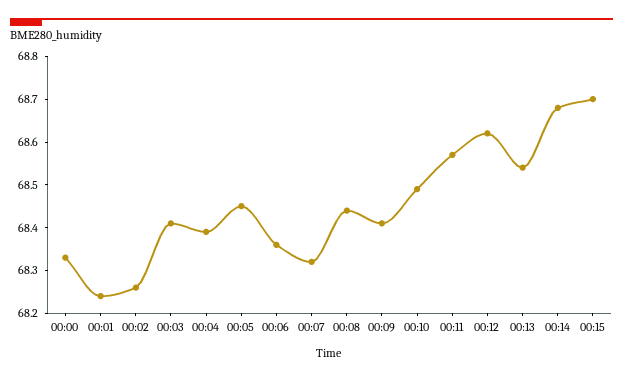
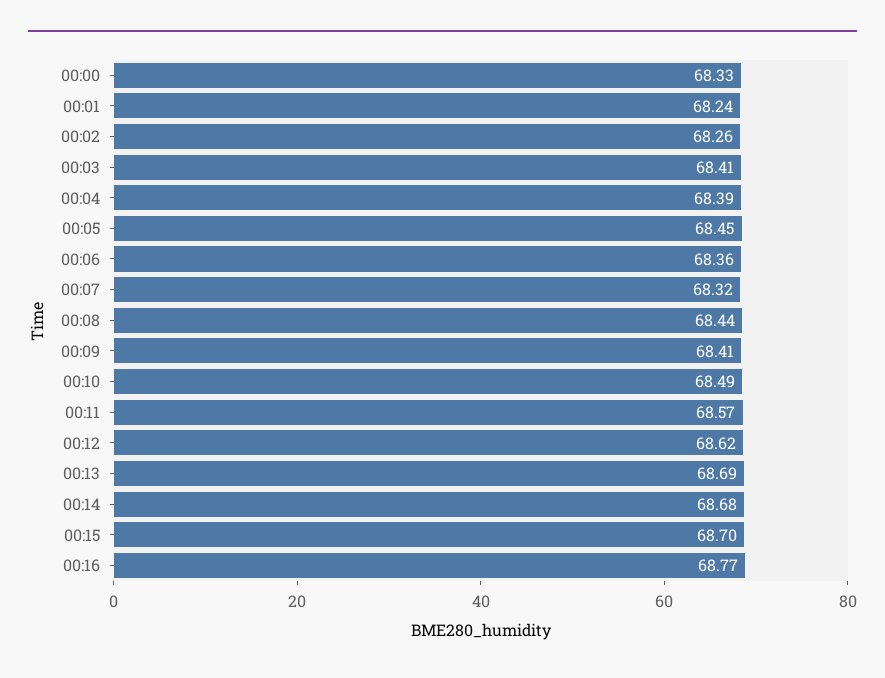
00:13: 68.55 -> 68.69
00:16: none -> 68.77

